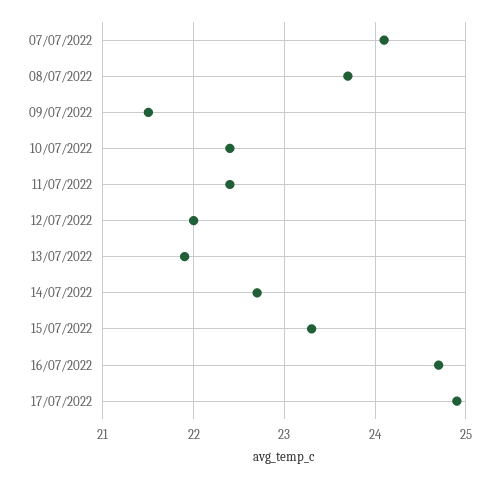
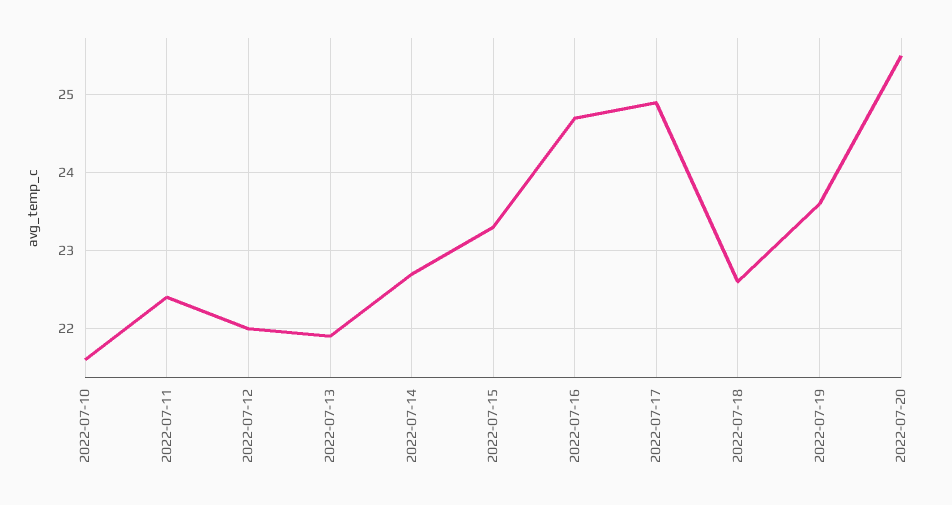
07/07/2022: 24.1 -> none
08/07/2022: 23.7 -> none
09/07/2022: 21.5 -> none
10/07/2022: 22.4 -> 21.6
2022-07-18: none -> 22.6
2022-07-19: none -> 23.6
2022-07-20: none -> 25.5

